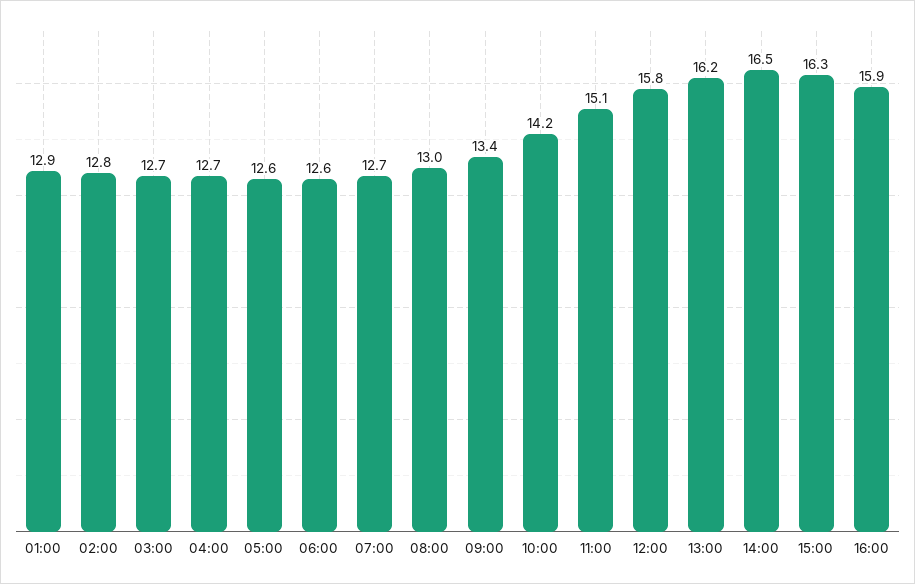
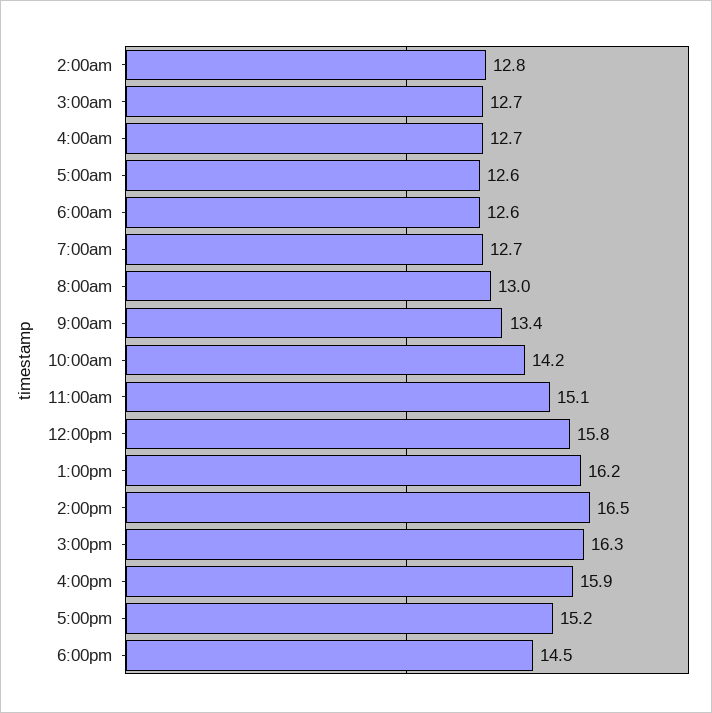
01:00: 12.9 -> none
5:00pm: none -> 15.2
6:00pm: none -> 14.5

